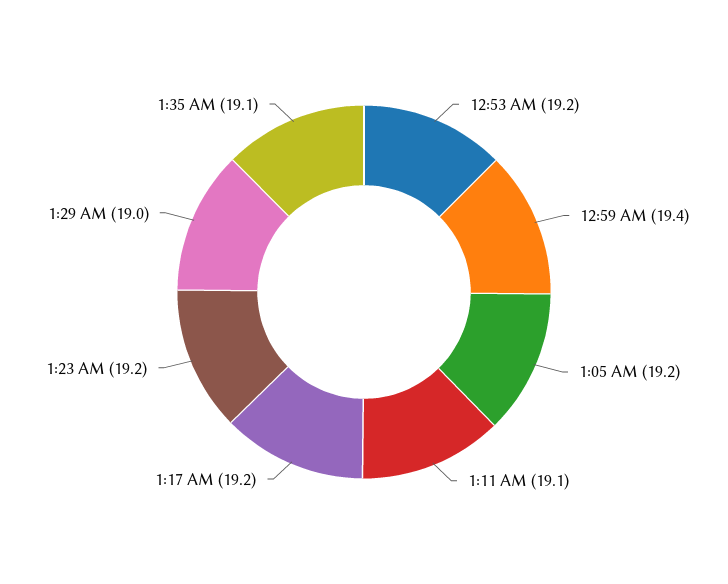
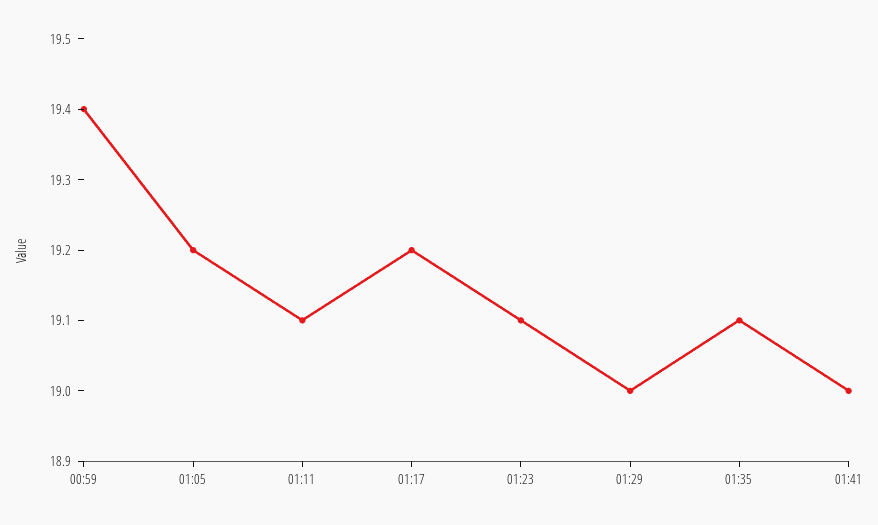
12:53 AM: 19.2 -> none
1:23 AM: 19.2 -> 19.1
01:41: none -> 19

